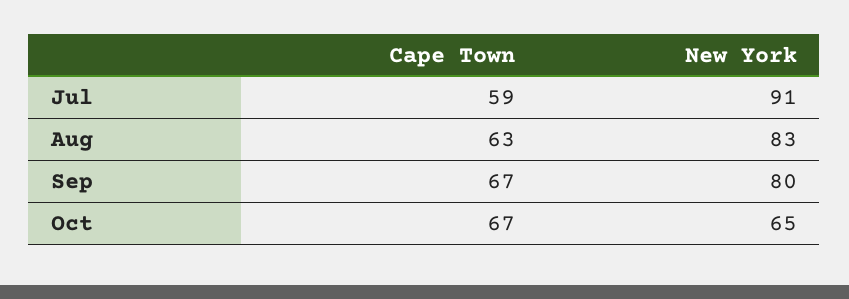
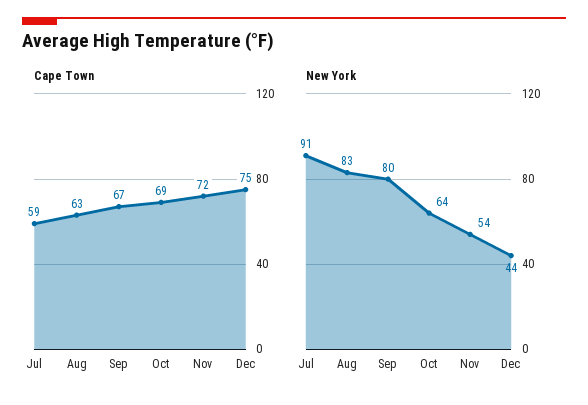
Cape Town, Oct: 67 -> 69
New York, Oct: 65 -> 64
Cape Town, Nov: none -> 72
Cape Town, Dec: none -> 75
New York, Nov: none -> 54
New York, Dec: none -> 44

